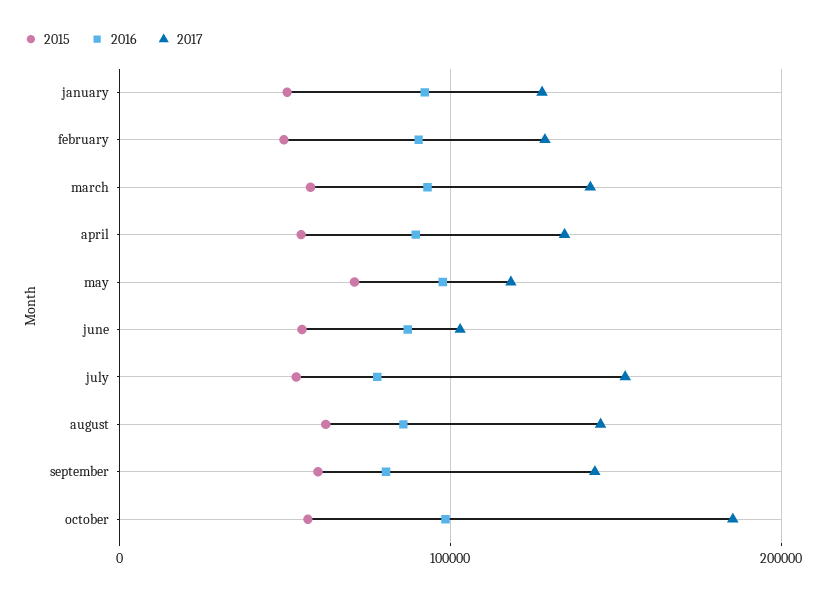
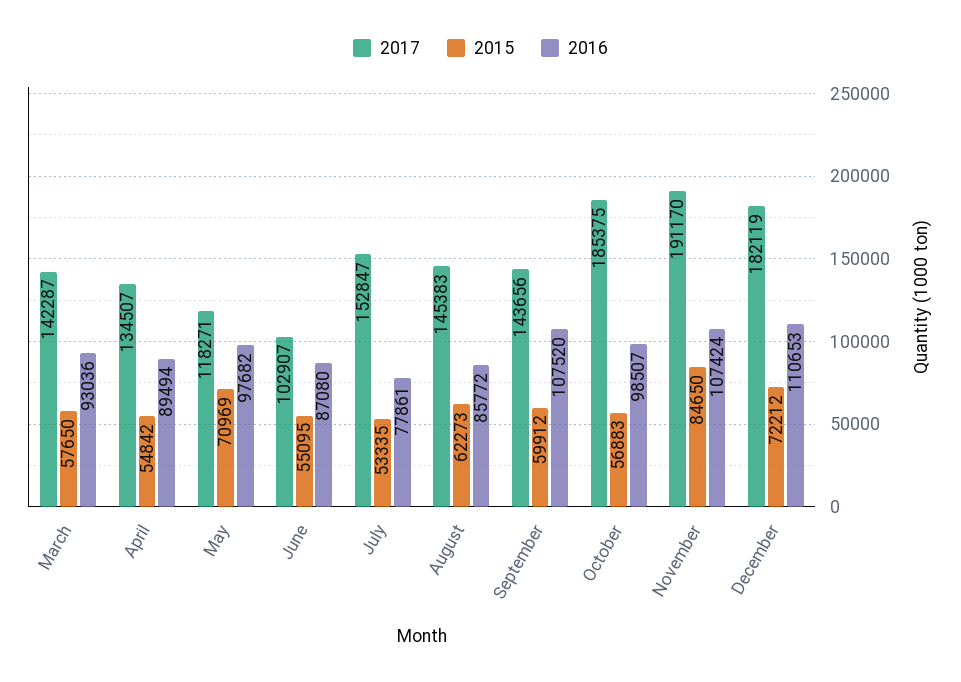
2015, january: 50000 -> none
2016, january: 90000 -> none
2017, january: 130000 -> none
2015, february: 50000 -> none
2016, february: 90000 -> none
2017, february: 130000 -> none
2016, september: 80000 -> 107520
2017, November: none -> 191170
2015, November: none -> 84650
2016, November: none -> 107424
2017, December: none -> 182119
2015, December: none -> 72212
2016, December: none -> 110653

